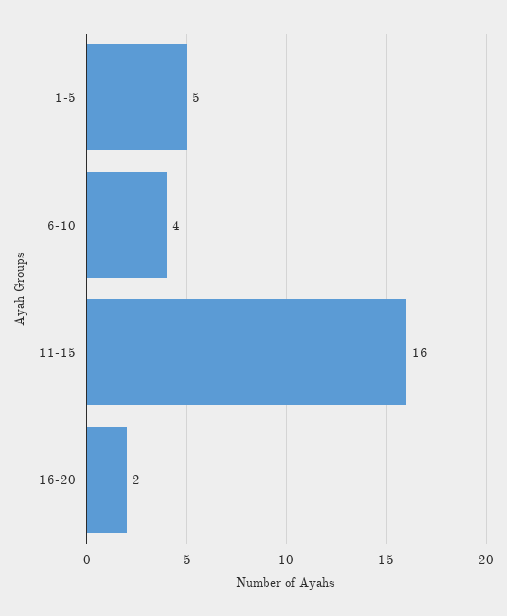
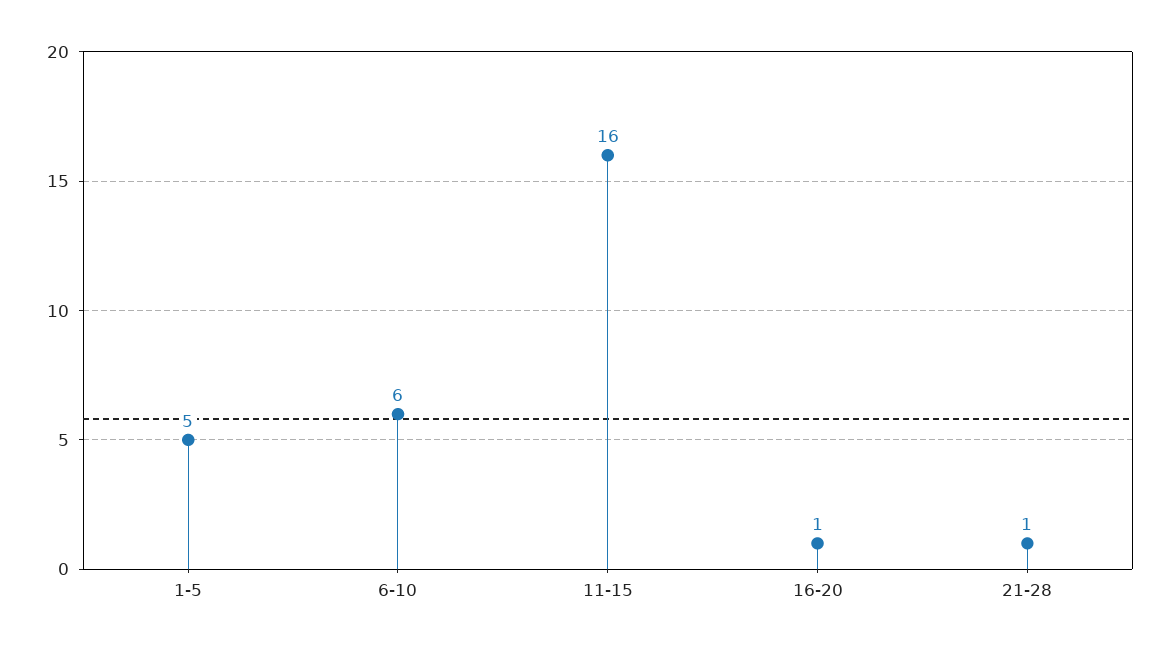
6-10: 4 -> 6
16-20: 2 -> 1
21-28: none -> 1

